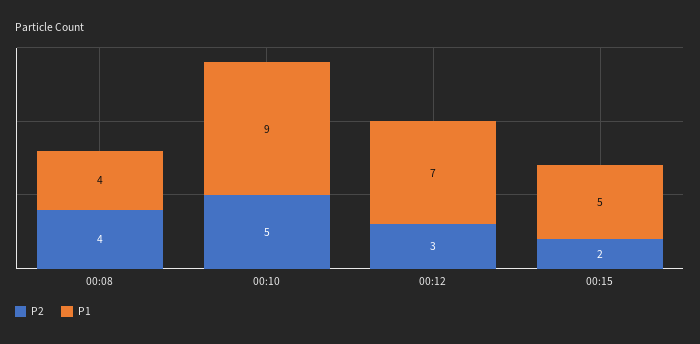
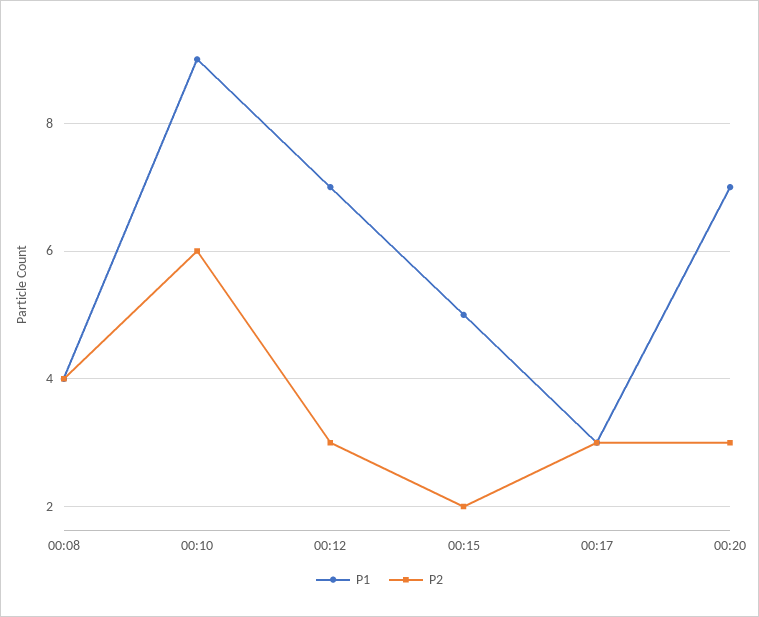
P2, 00:10: 5 -> 6
P1, 00:17: none -> 3
P2, 00:17: none -> 3
P1, 00:20: none -> 7
P2, 00:20: none -> 3

